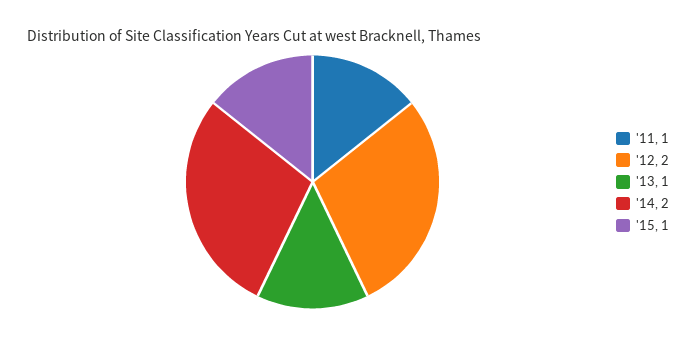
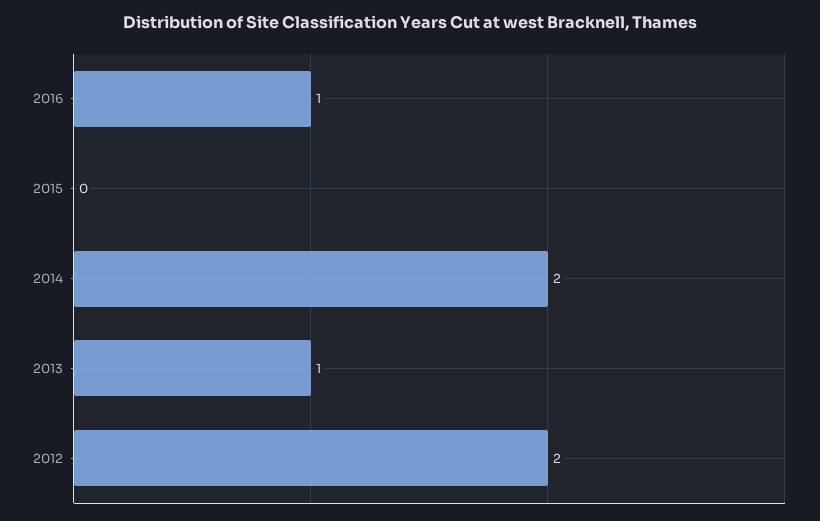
'11: 1 -> none
'15: 1 -> 0
2016: none -> 1

